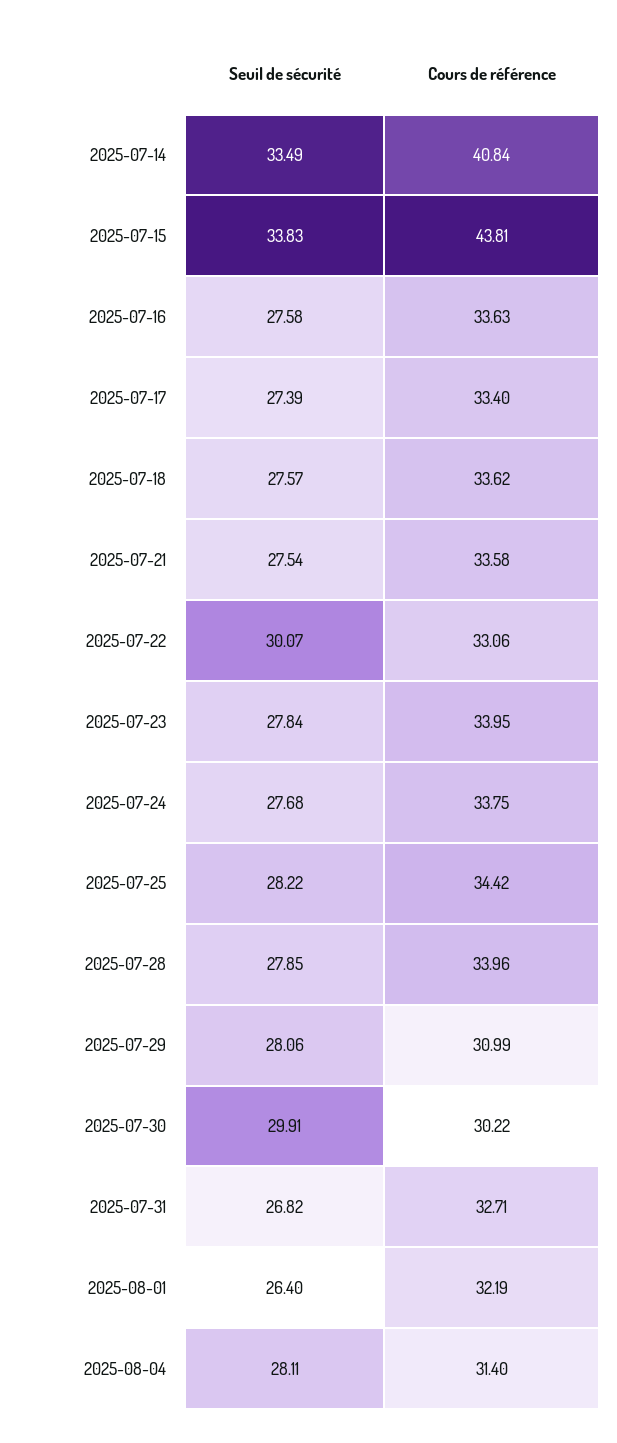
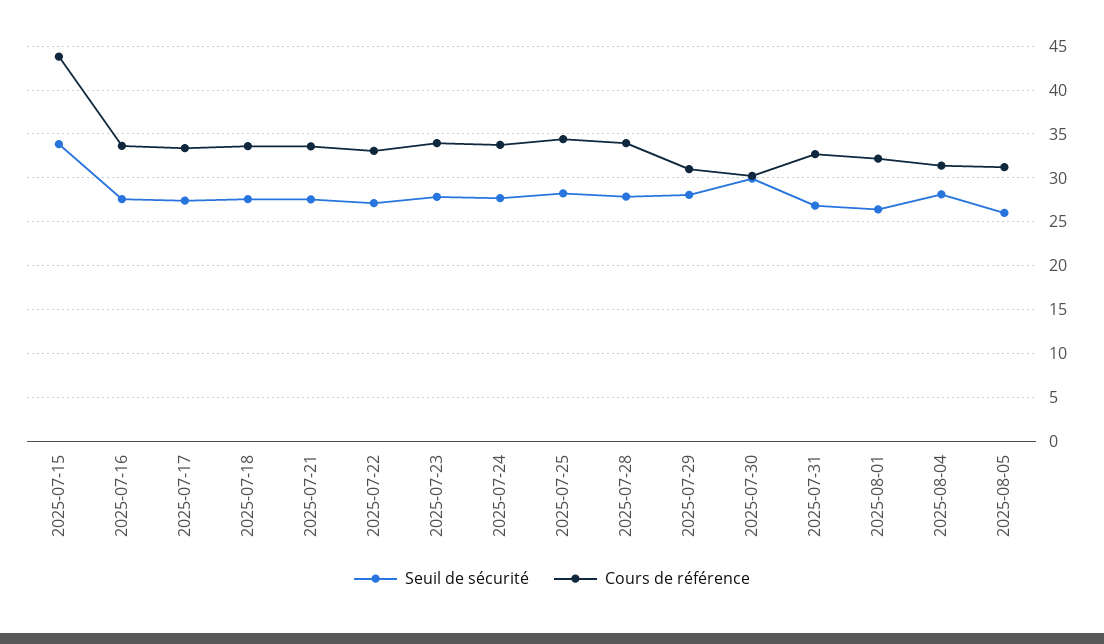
Seuil de sécurité, 2025-07-14: 33.49 -> none
Cours de référence, 2025-07-14: 40.84 -> none
Seuil de sécurité, 2025-07-22: 30.07 -> 27
Seuil de sécurité, 2025-08-05: none -> 26
Cours de référence, 2025-08-05: none -> 31

